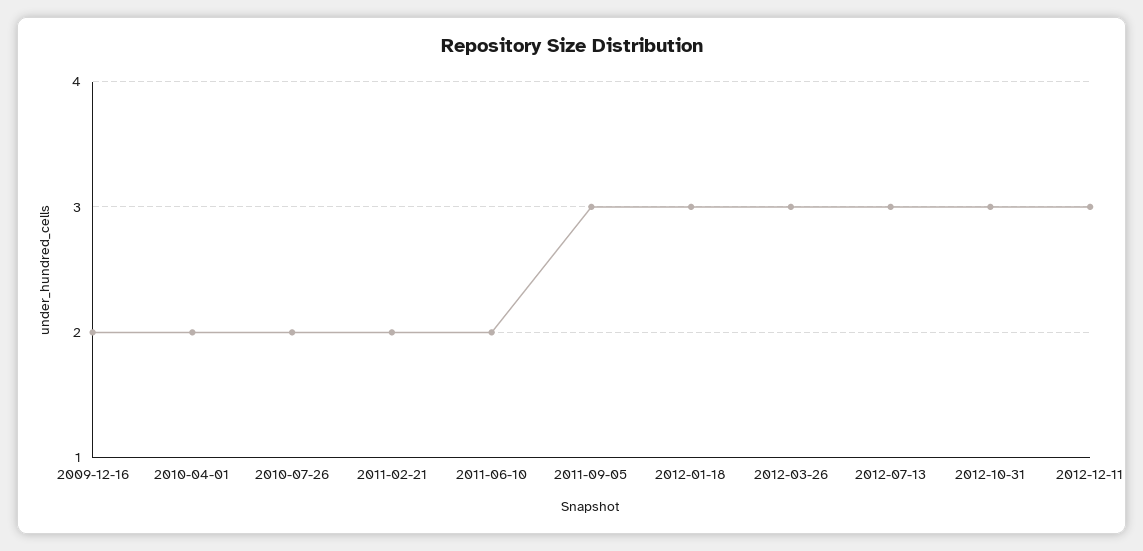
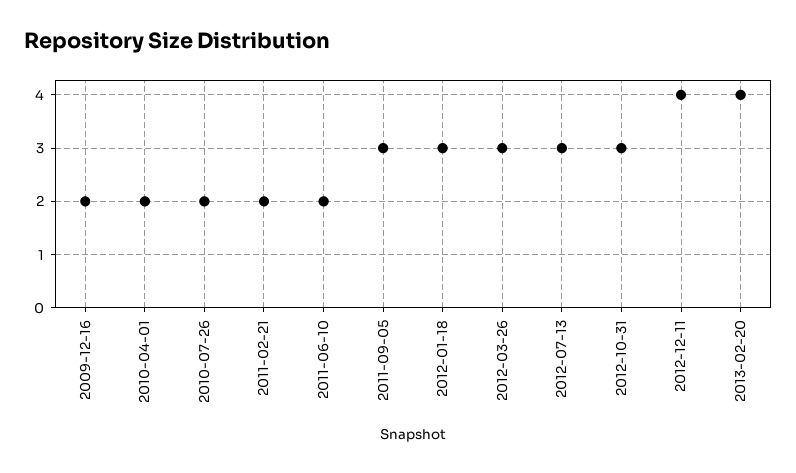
2012-12-11: 3 -> 4
2013-02-20: none -> 4

